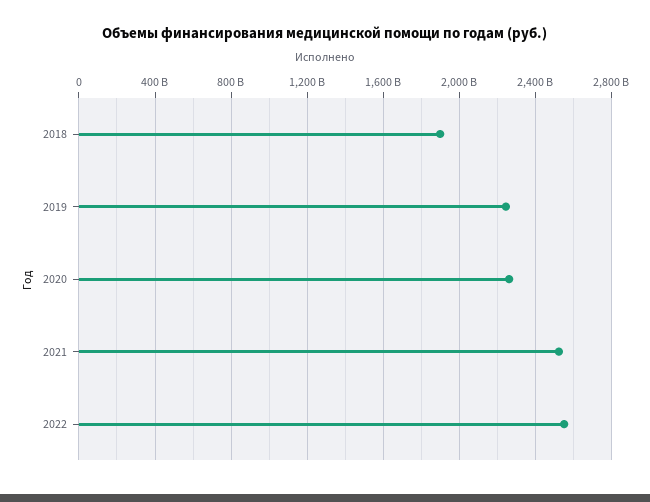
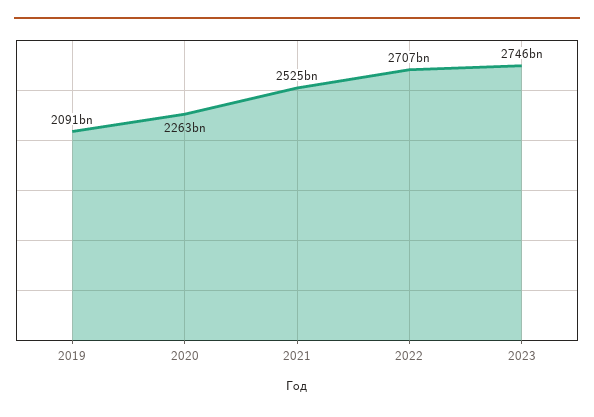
2018: 1900000000000 -> none
2019: 2250000000000 -> 2091000000000
2022: 2550000000000 -> 2707000000000
2023: none -> 2746000000000

